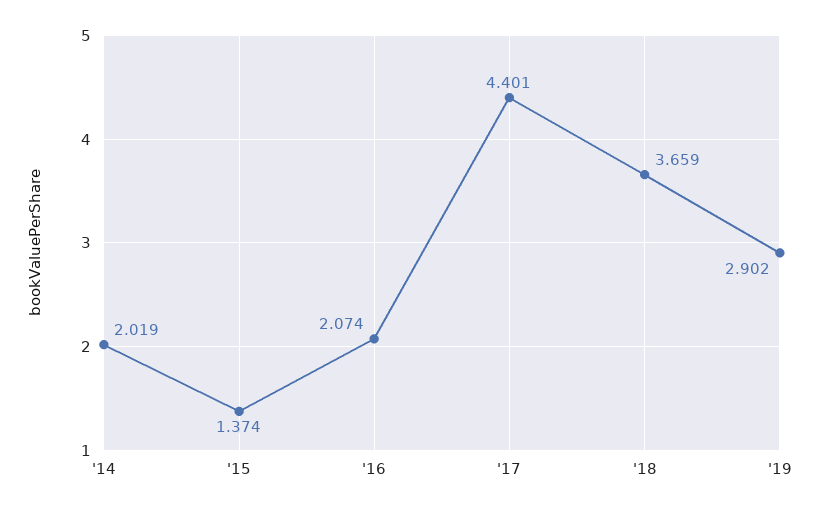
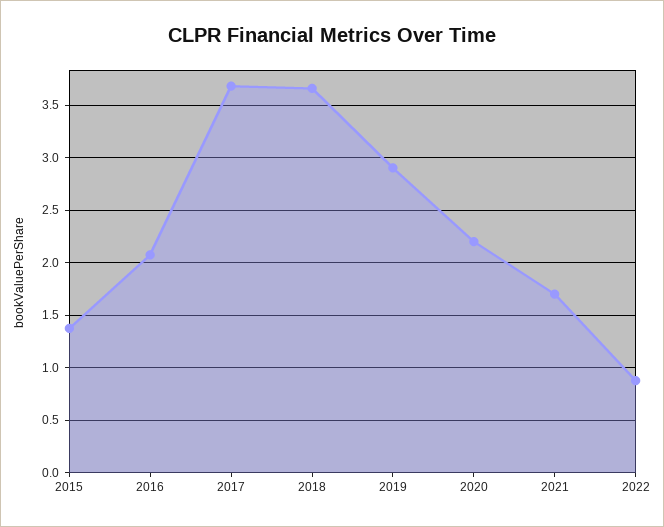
'14: 2.019 -> none
'17: 4.401 -> 3.7
2020: none -> 2.2
2021: none -> 1.7
2022: none -> 0.9

